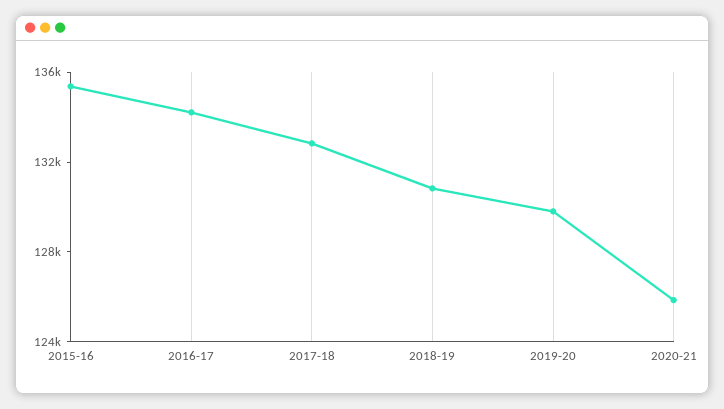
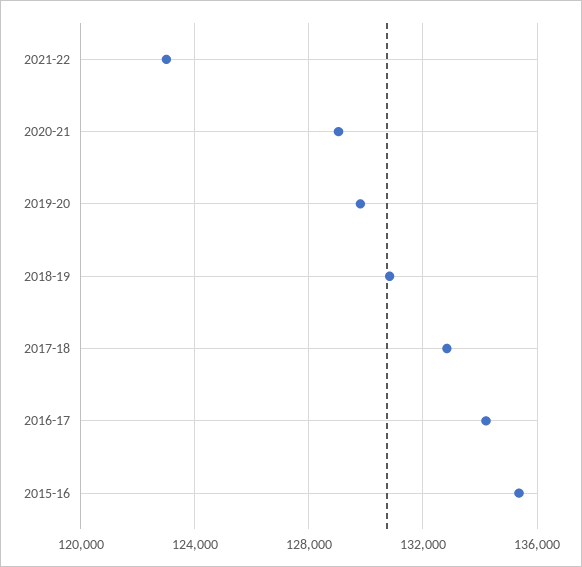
2020-21: 126000 -> 129000
2021-22: none -> 123000

